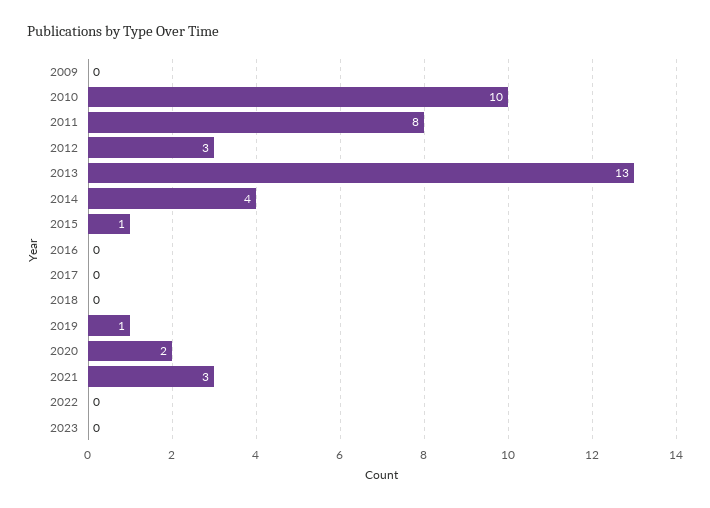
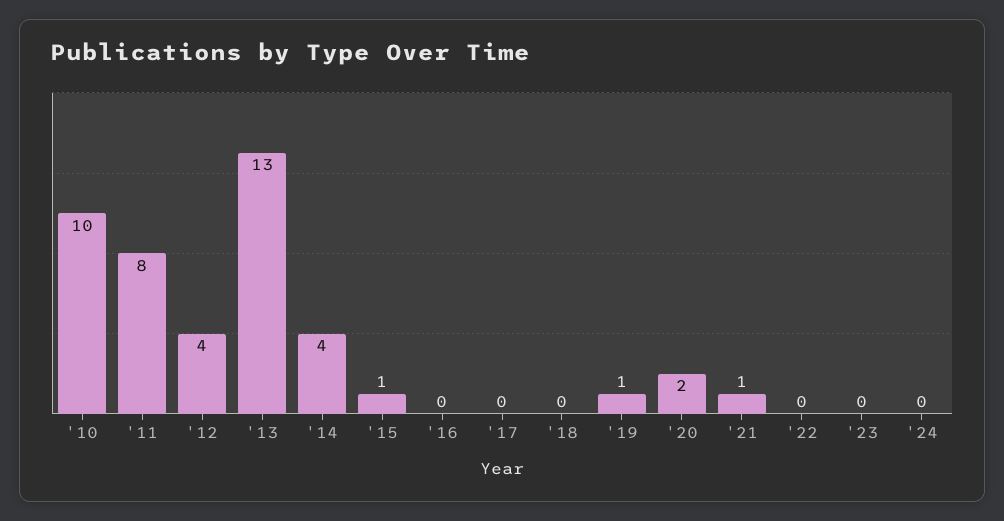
2009: 0 -> none
2012: 3 -> 4
2021: 3 -> 1
'24: none -> 0

